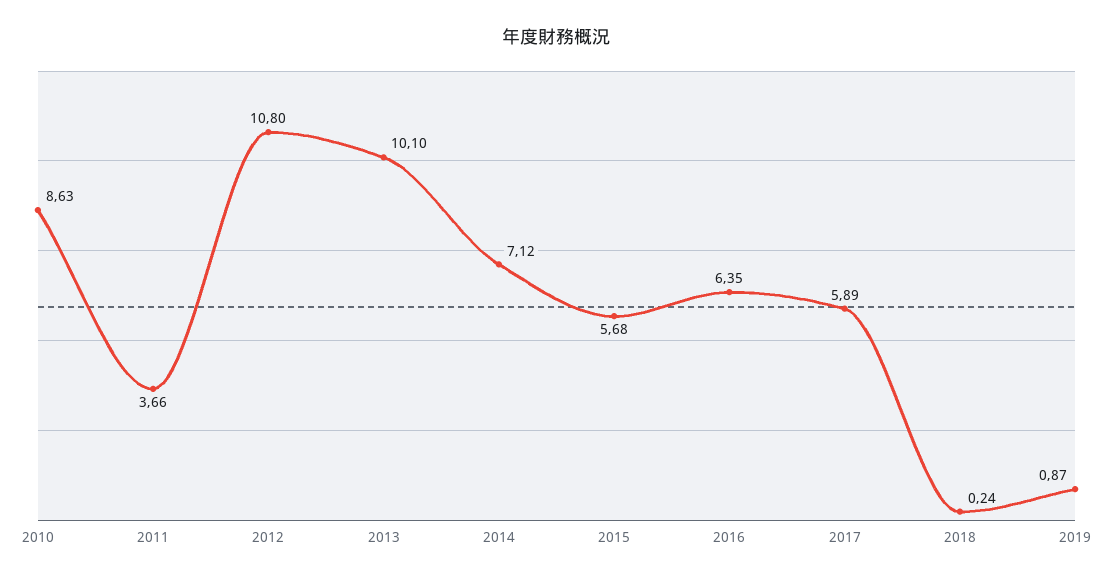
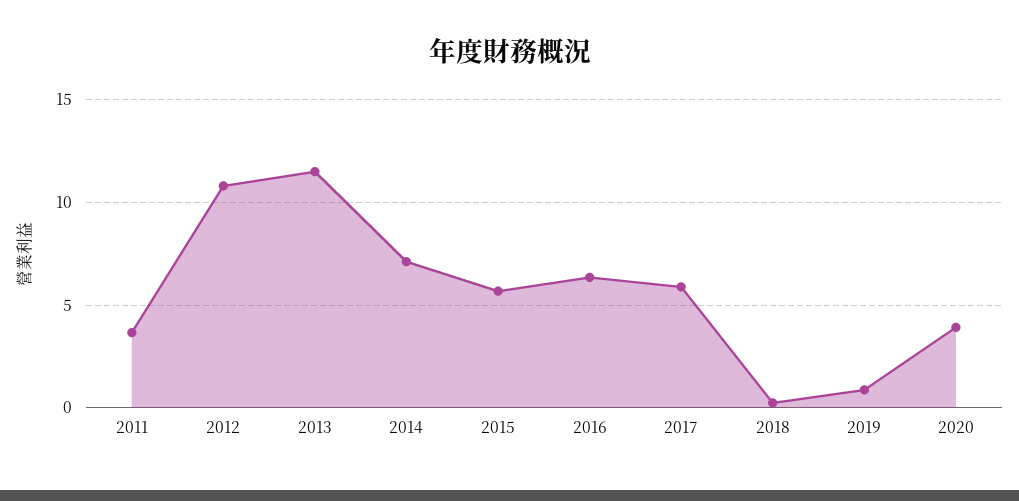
2010: 8.63 -> none
2013: 10.1 -> 11.5
2020: none -> 4

